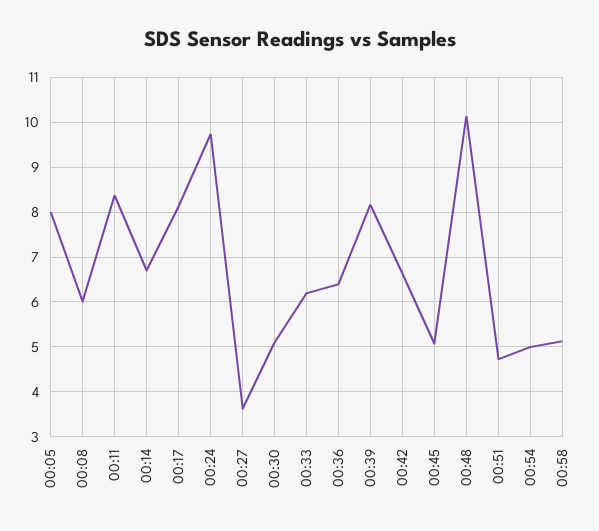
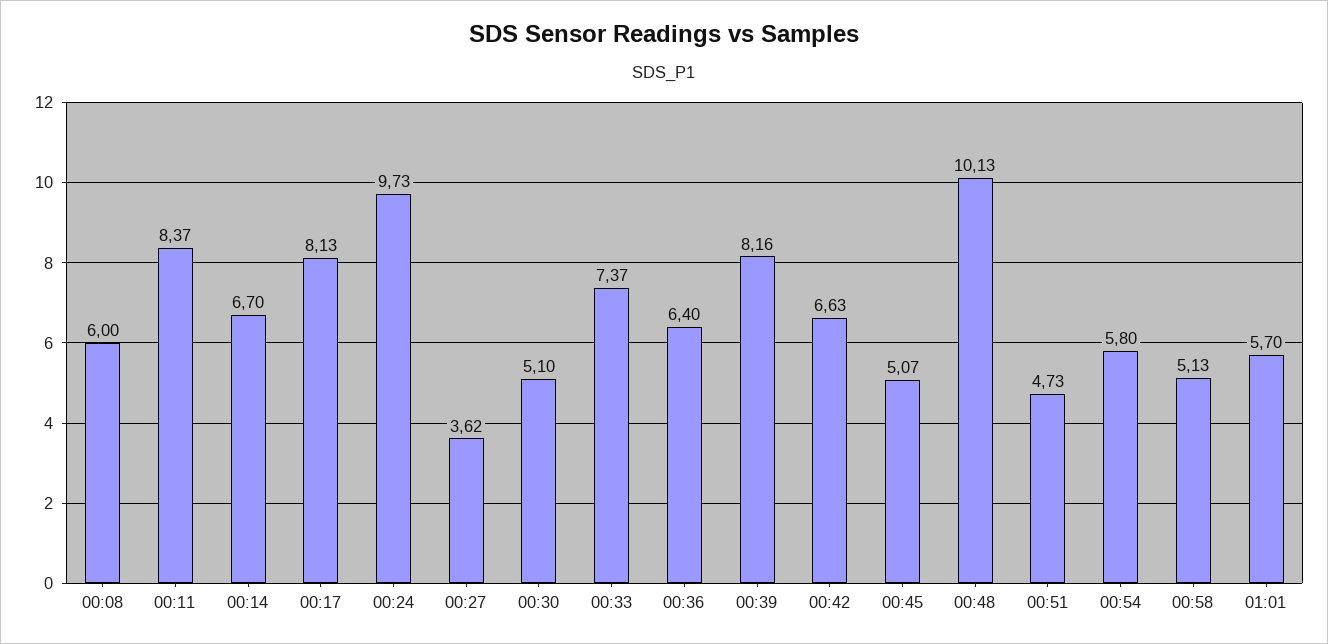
00:05: 8 -> none
00:33: 6.2 -> 7.37
00:54: 5 -> 5.8
01:01: none -> 5.7

